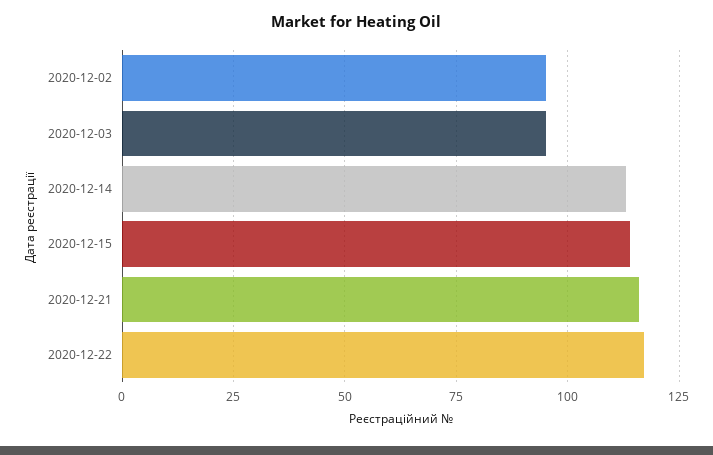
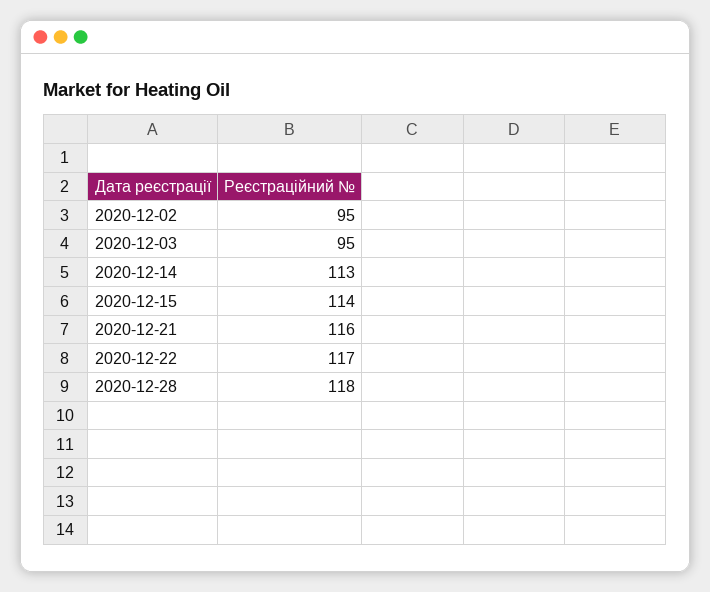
2020-12-28: none -> 118

